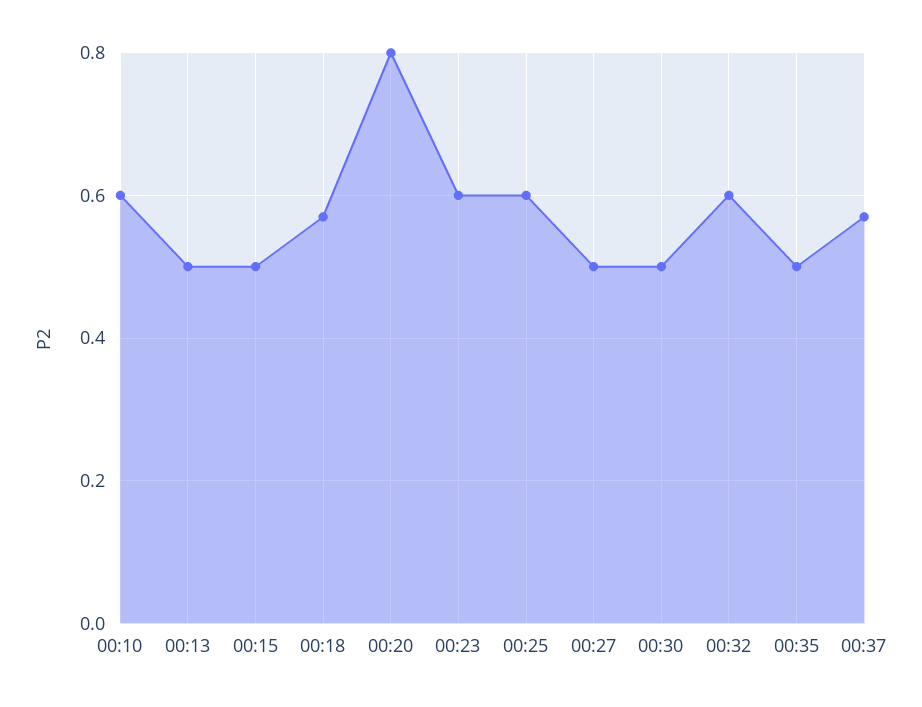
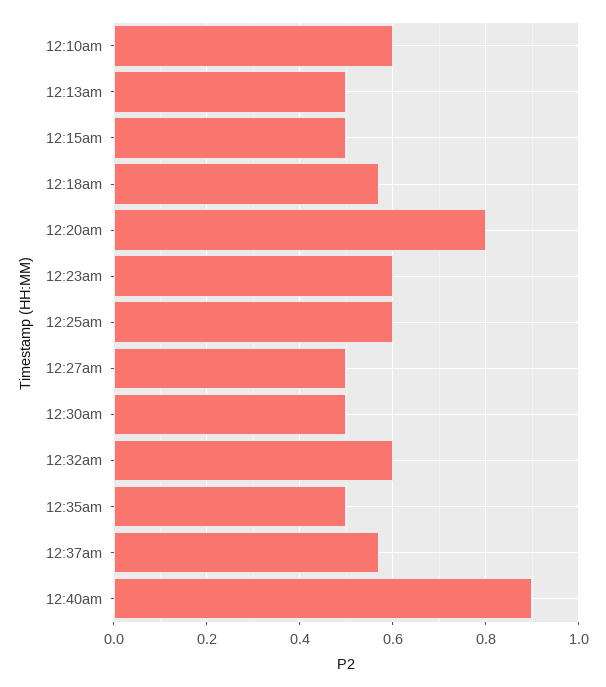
12:40am: none -> 0.9

